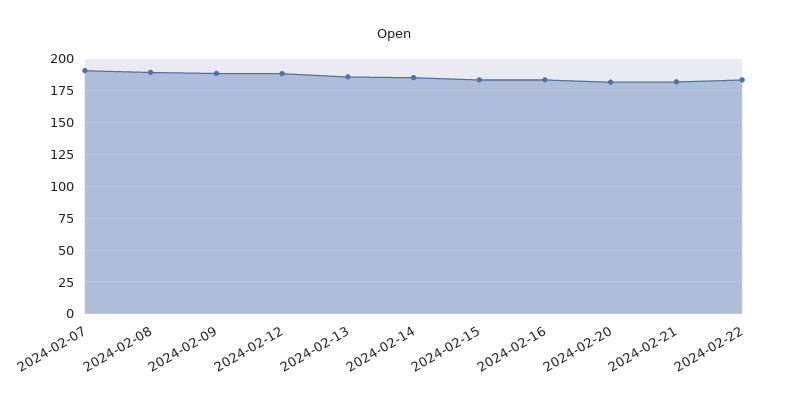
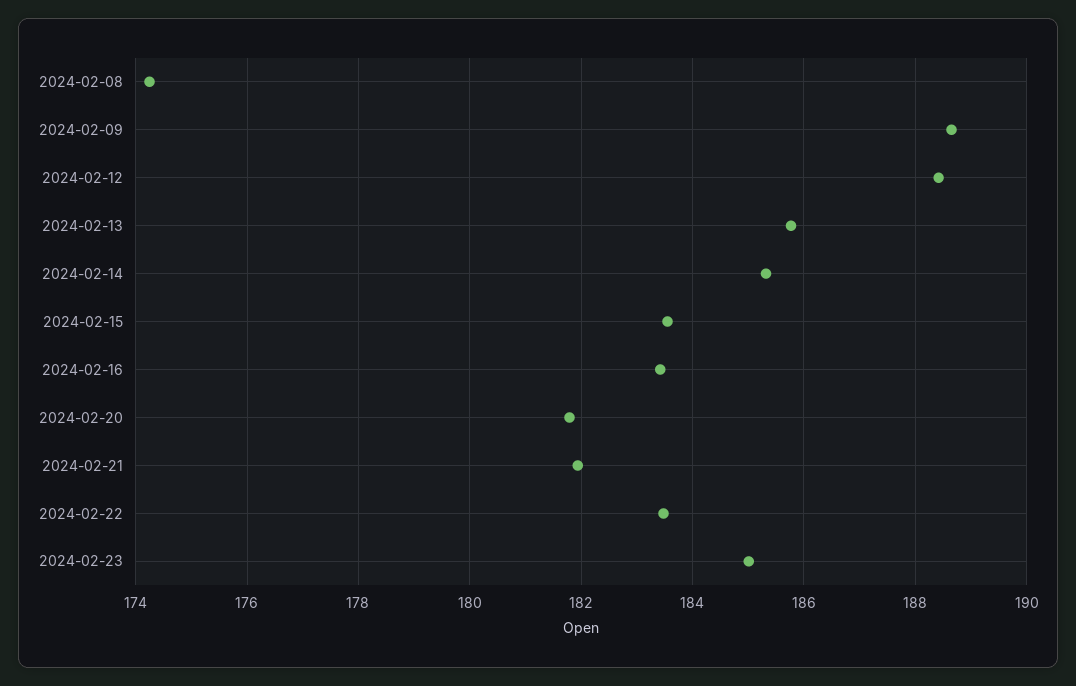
2024-02-07: 190 -> none
2024-02-08: 190 -> 174.2
2024-02-23: none -> 185

